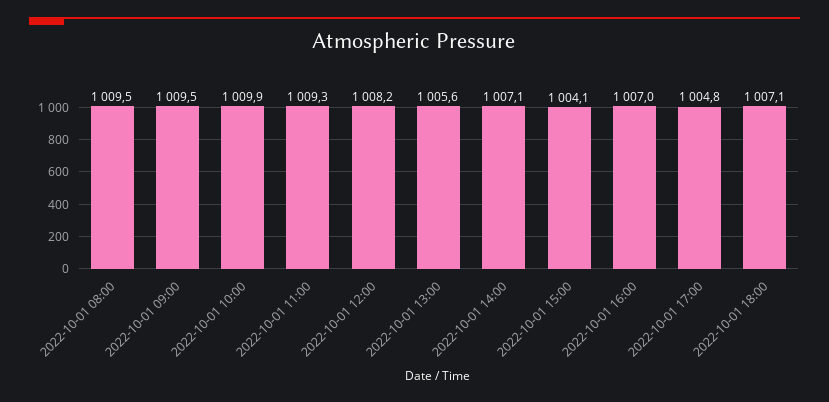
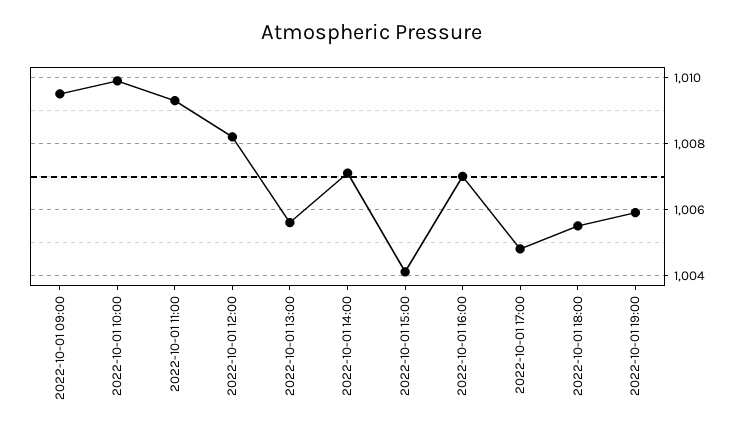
2022-10-01 08:00: 1009.5 -> none
2022-10-01 18:00: 1007.1 -> 1005.5
2022-10-01 19:00: none -> 1006

